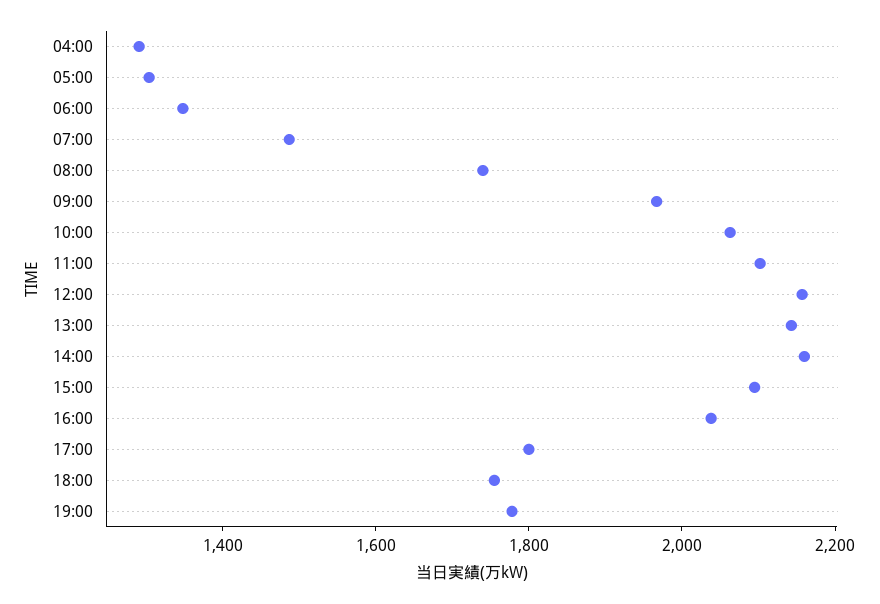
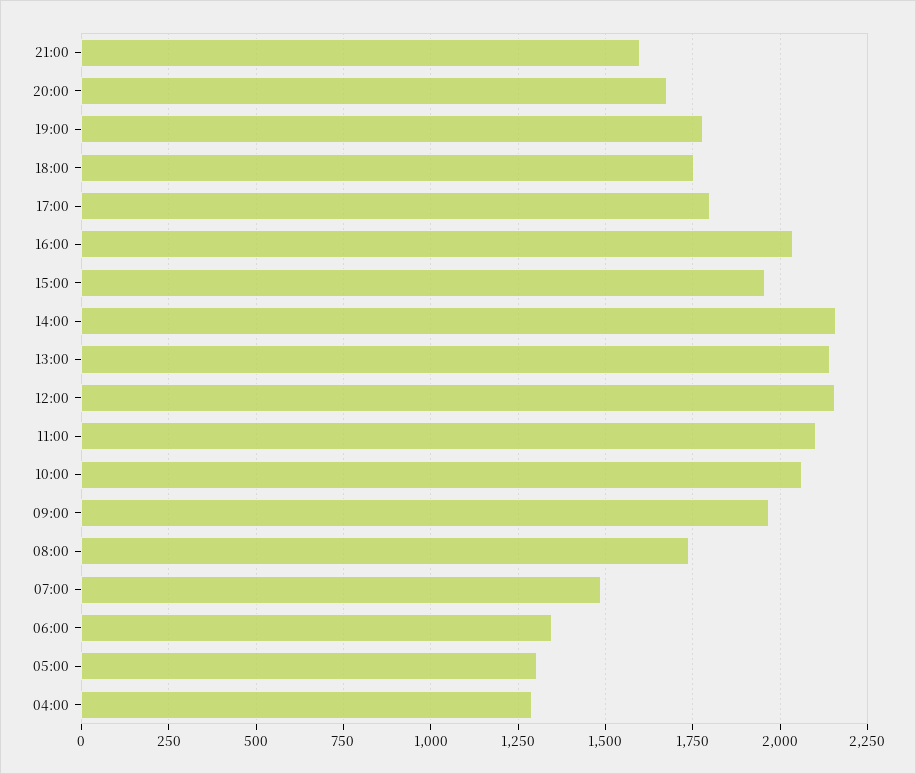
15:00: 2100 -> 1950
21:00: none -> 1600
20:00: none -> 1675

